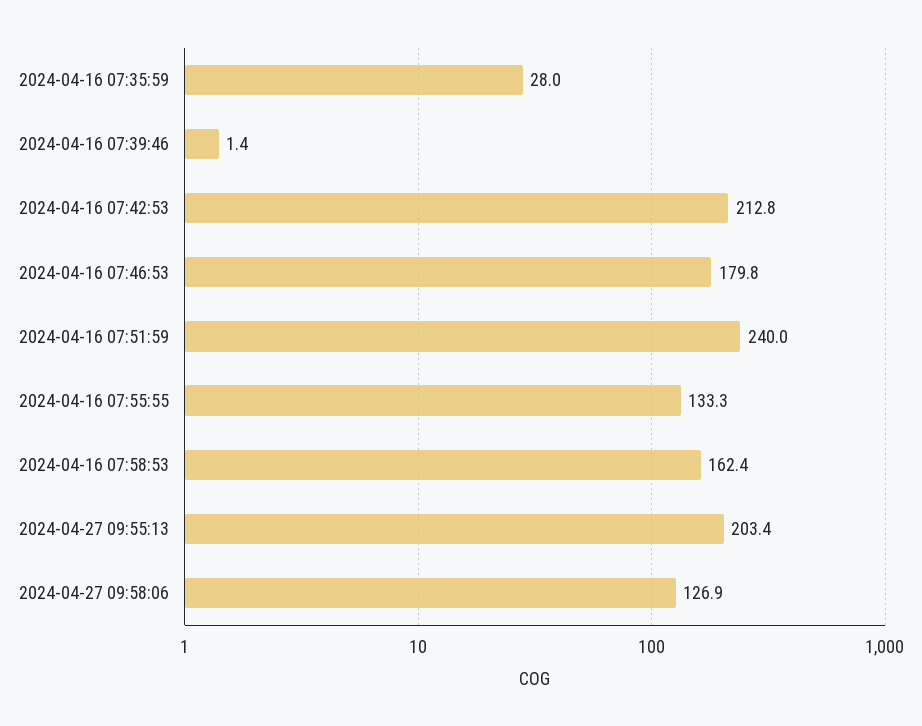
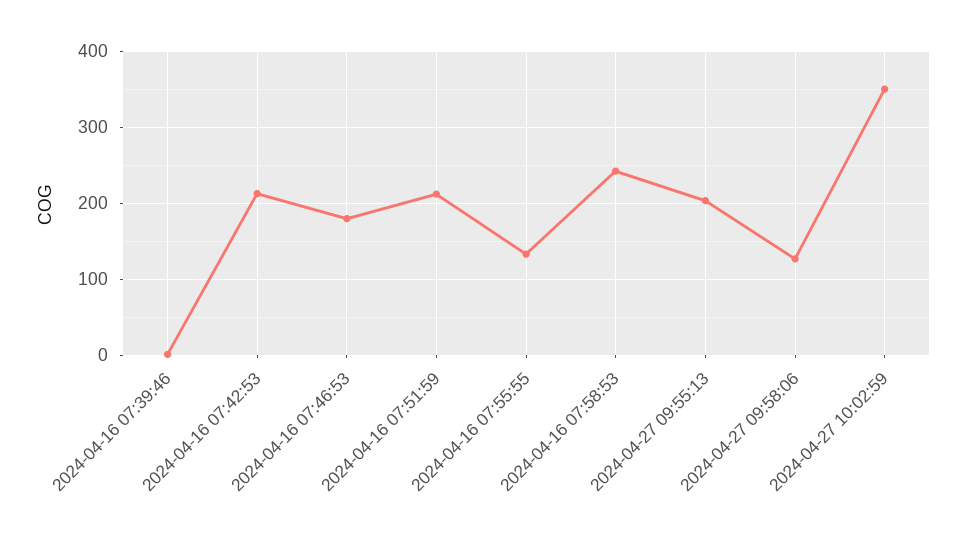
2024-04-16 07:35:59: 28 -> none
2024-04-16 07:51:59: 240 -> 210
2024-04-16 07:58:53: 162.4 -> 240
2024-04-27 10:02:59: none -> 350

